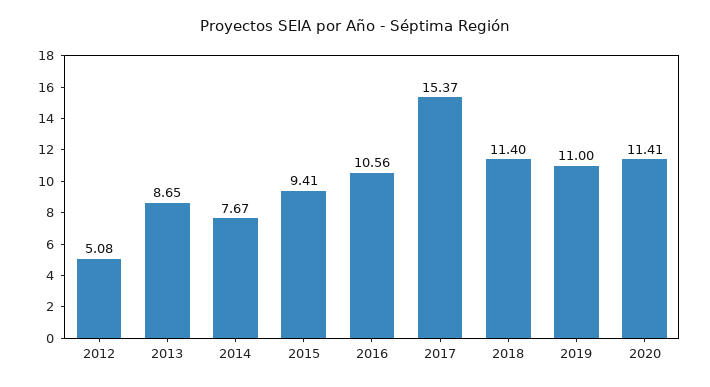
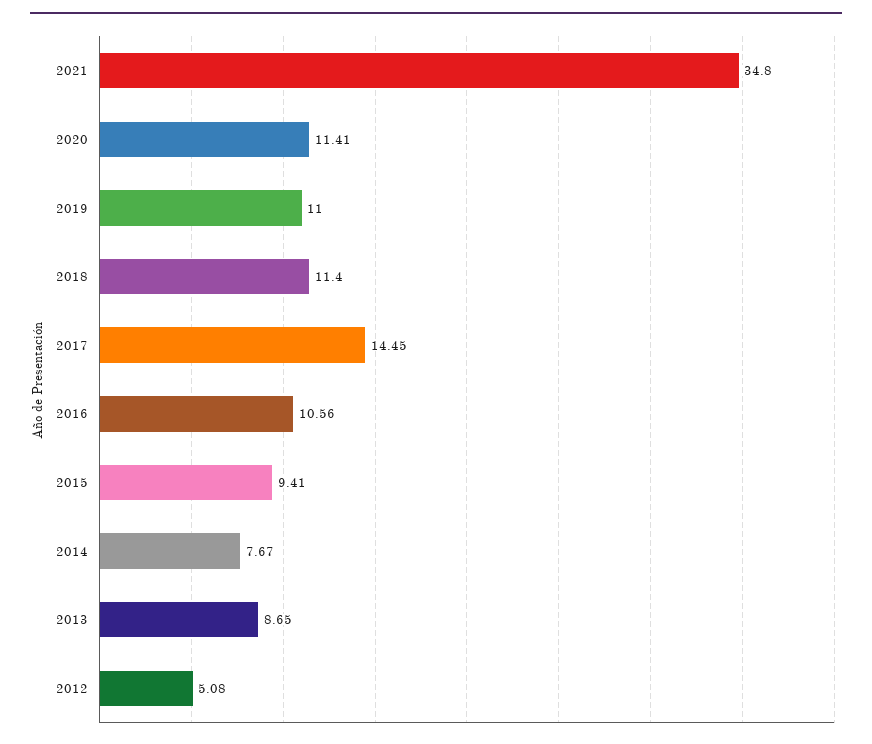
2017: 15.37 -> 14.45
2021: none -> 34.8

